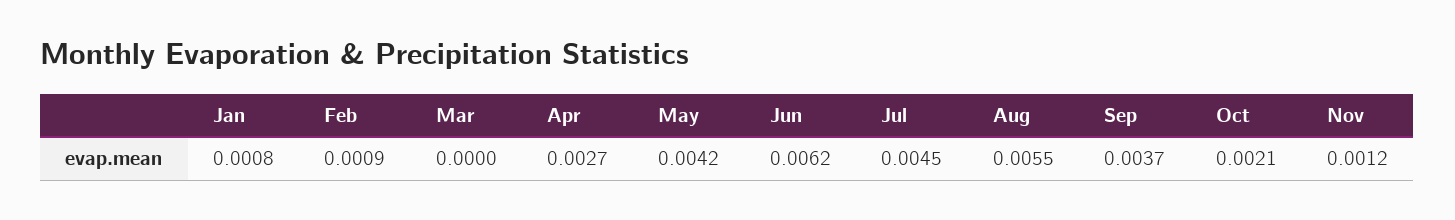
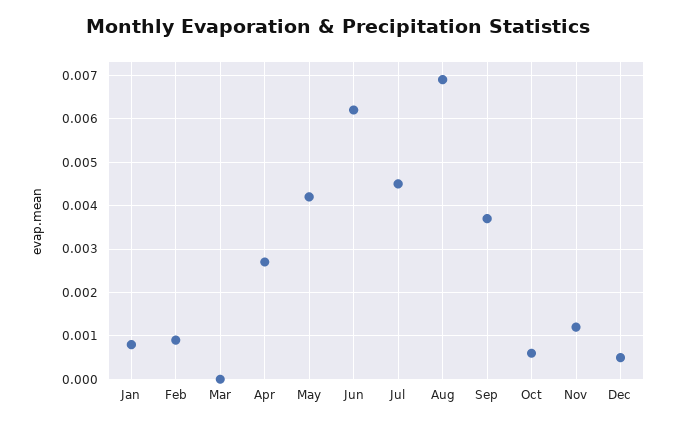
Aug: 0.0055 -> 0.007
Oct: 0.0021 -> 0.0005
Dec: none -> 0.0005

